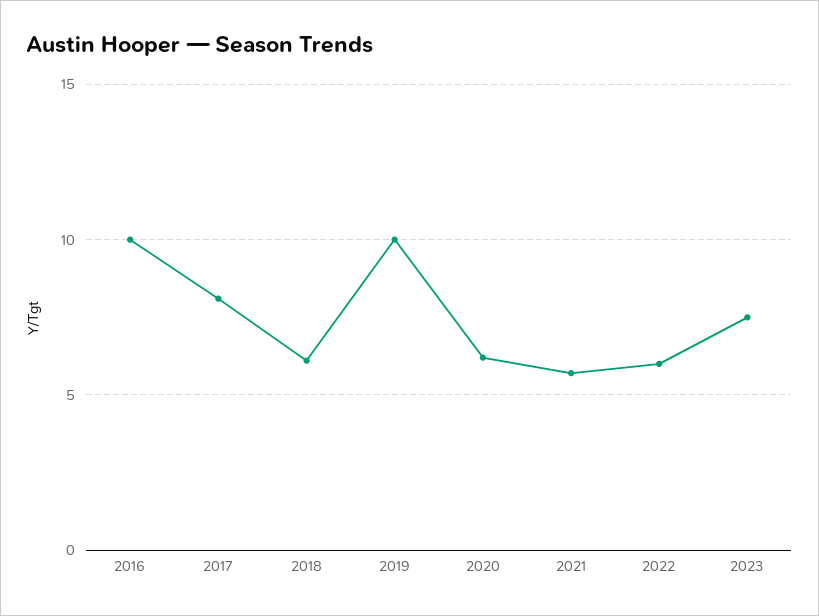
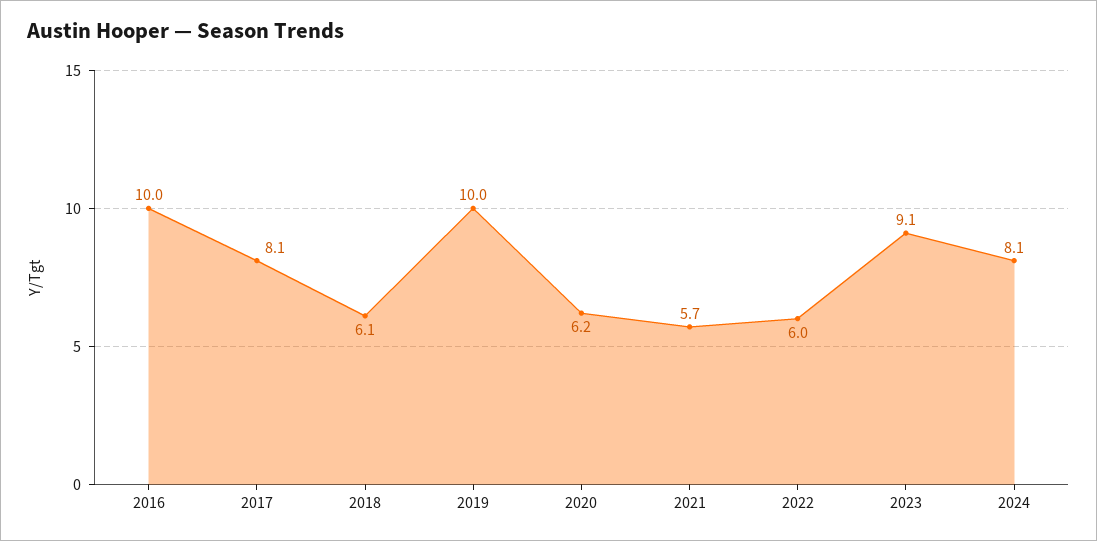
2023: 7.5 -> 9.1
2024: none -> 8.1

